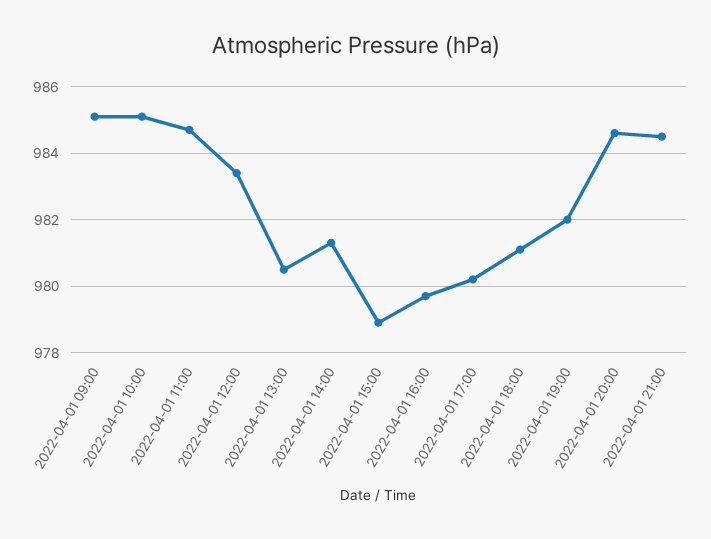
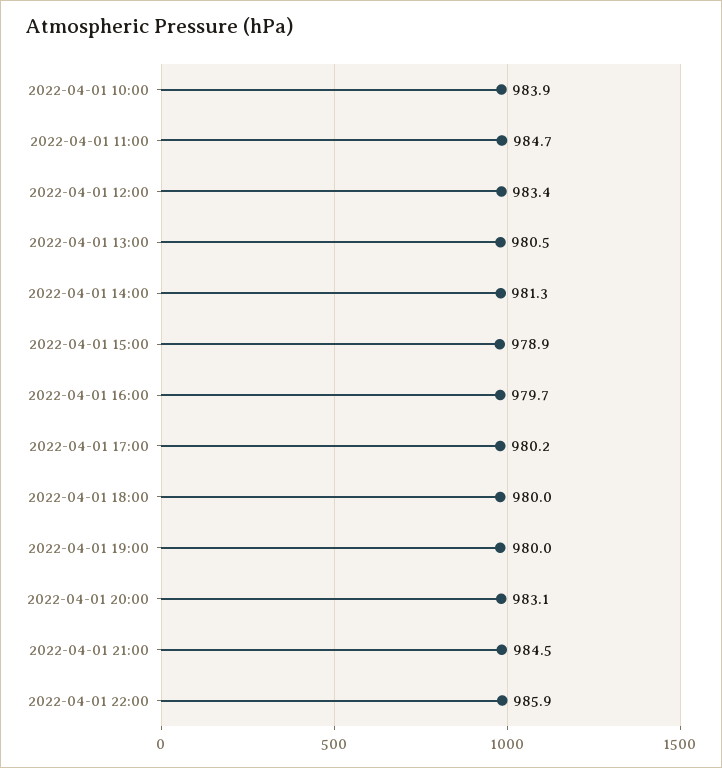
2022-04-01 09:00: 985 -> none
2022-04-01 10:00: 985 -> 983.9
2022-04-01 18:00: 981 -> 980
2022-04-01 19:00: 982 -> 980
2022-04-01 20:00: 984.5 -> 983.1
2022-04-01 22:00: none -> 985.9

